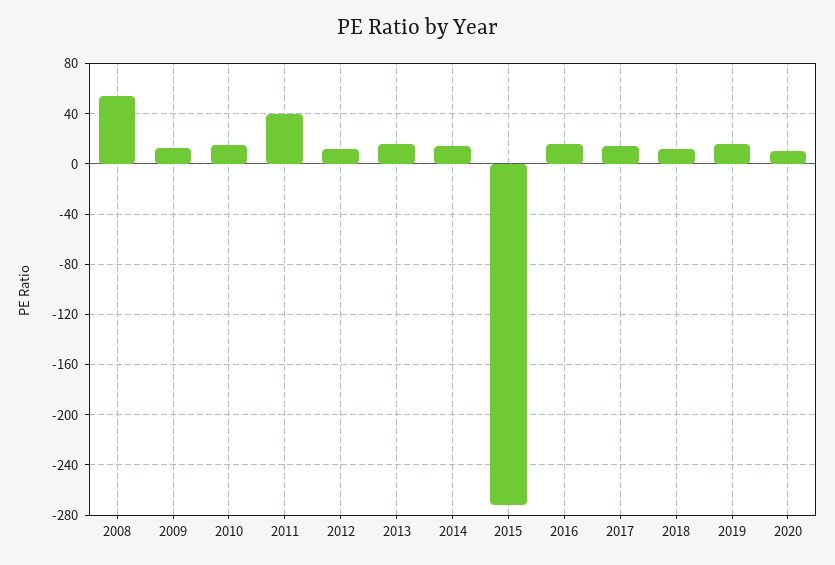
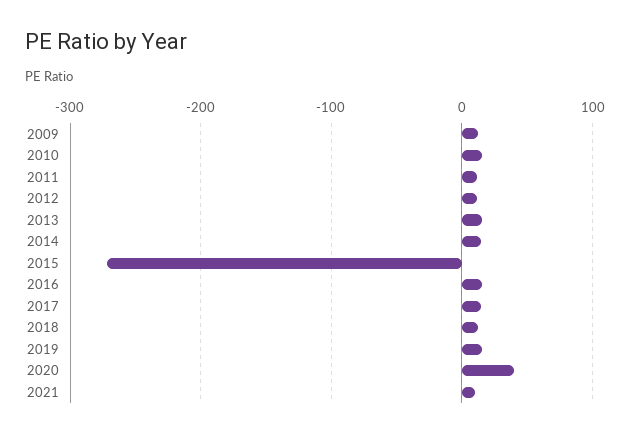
2008: 55 -> none
2011: 40 -> 10
2020: 10 -> 40
2021: none -> 10

